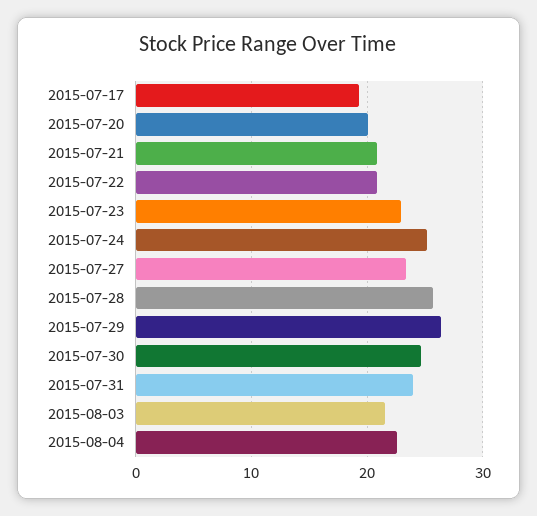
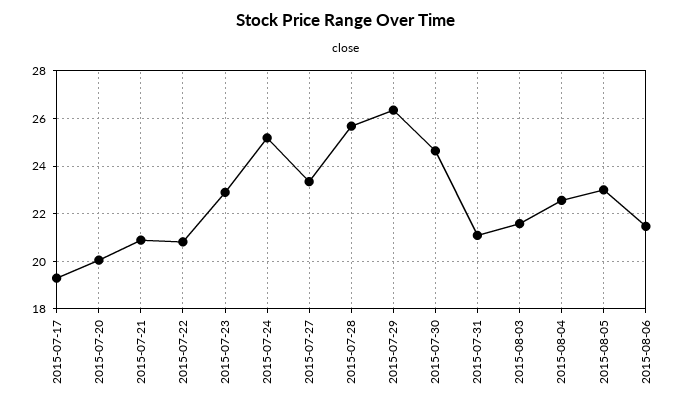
2015-07-31: 24 -> 21
2015-08-05: none -> 23
2015-08-06: none -> 21.5

